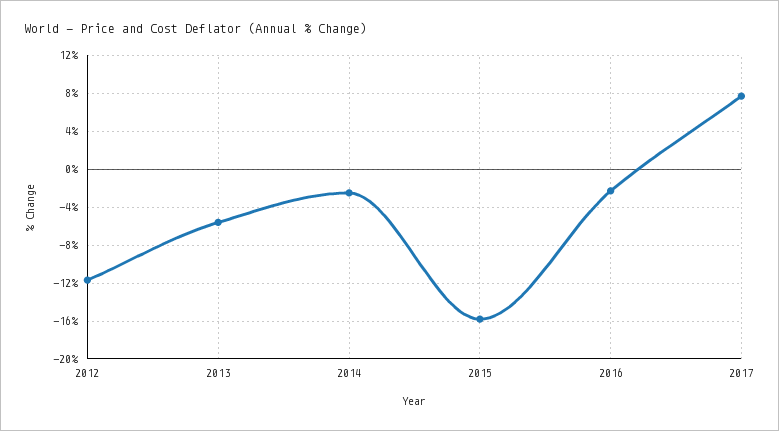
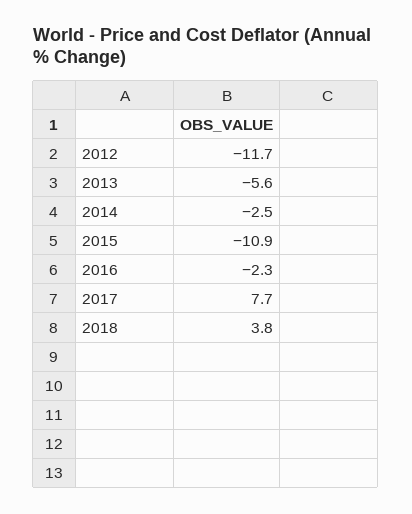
2015: -16 -> -10.9
2018: none -> 3.8

